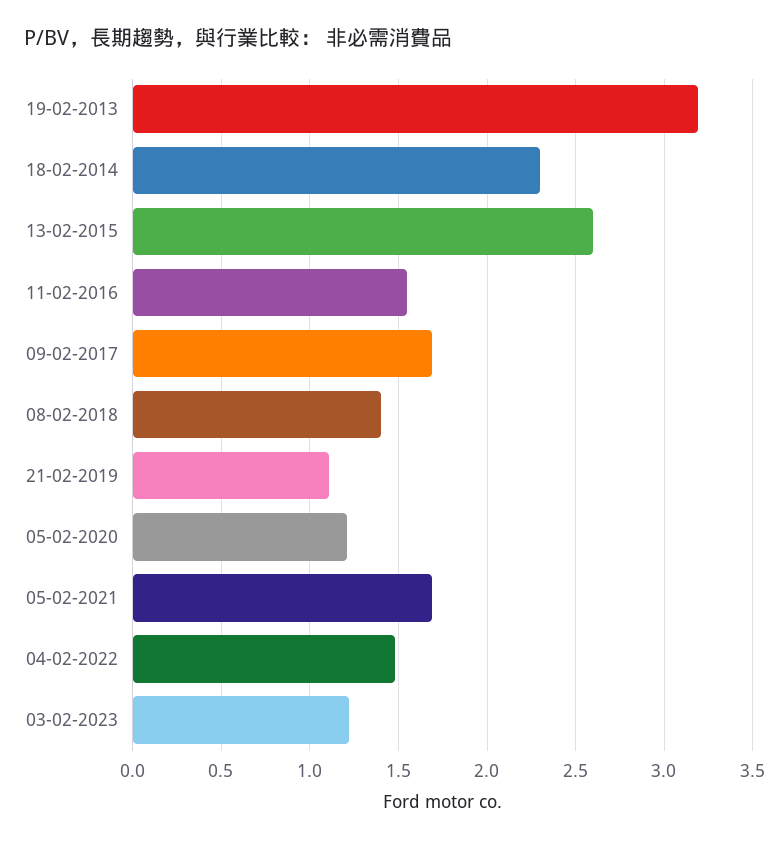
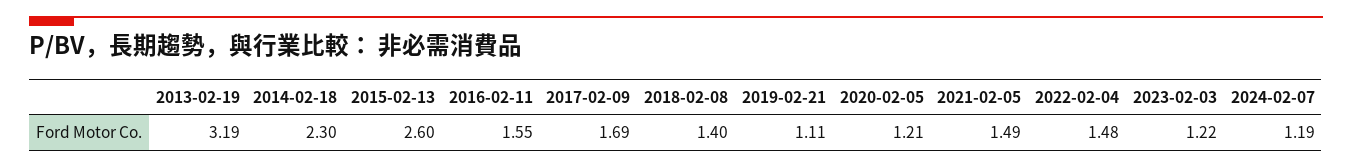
05-02-2021: 1.7 -> 1.49
2024-02-07: none -> 1.19

